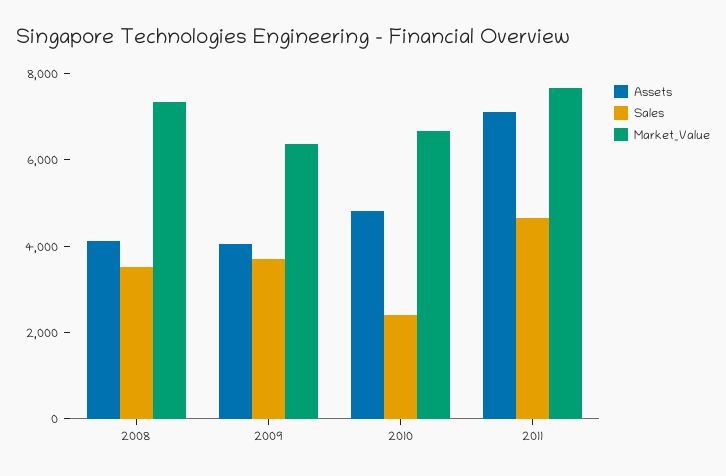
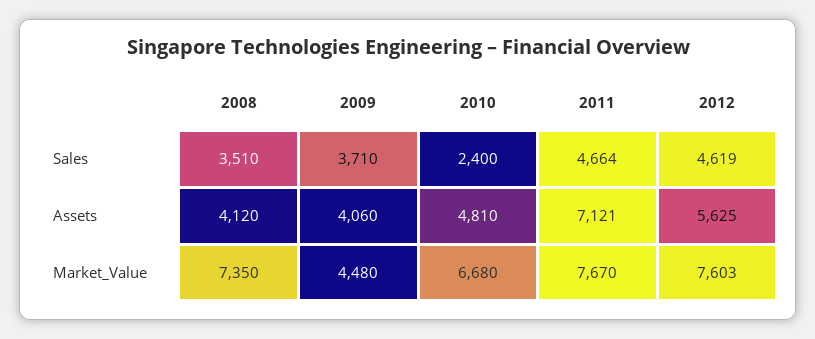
Market_Value, 2009: 6500 -> 4480
Sales, 2012: none -> 4619
Assets, 2012: none -> 5625
Market_Value, 2012: none -> 7603

